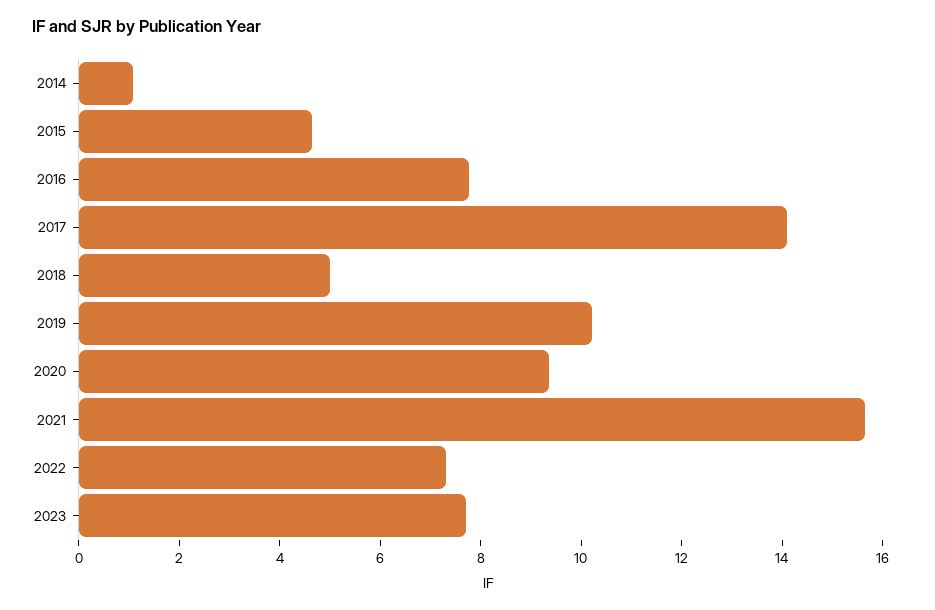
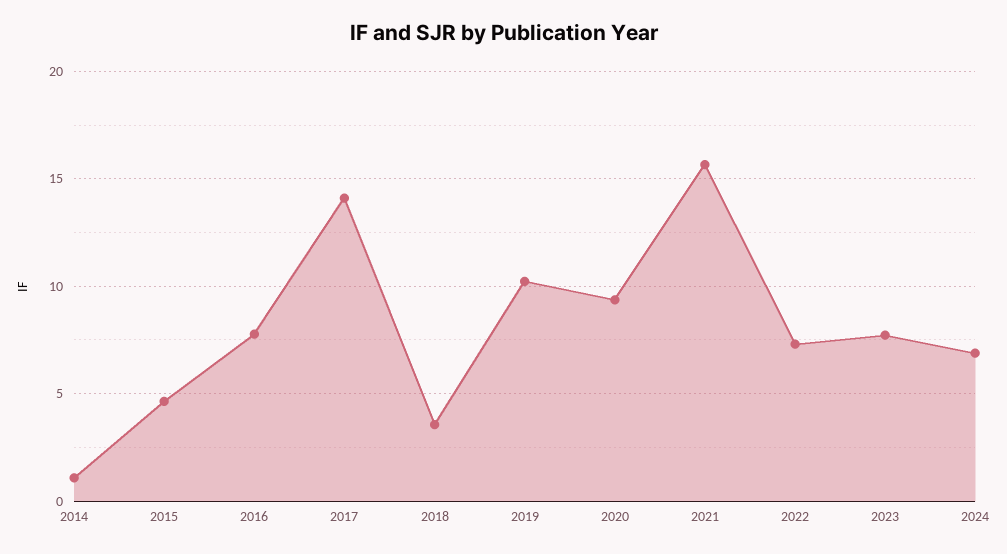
2018: 5 -> 3.5
2024: none -> 7

